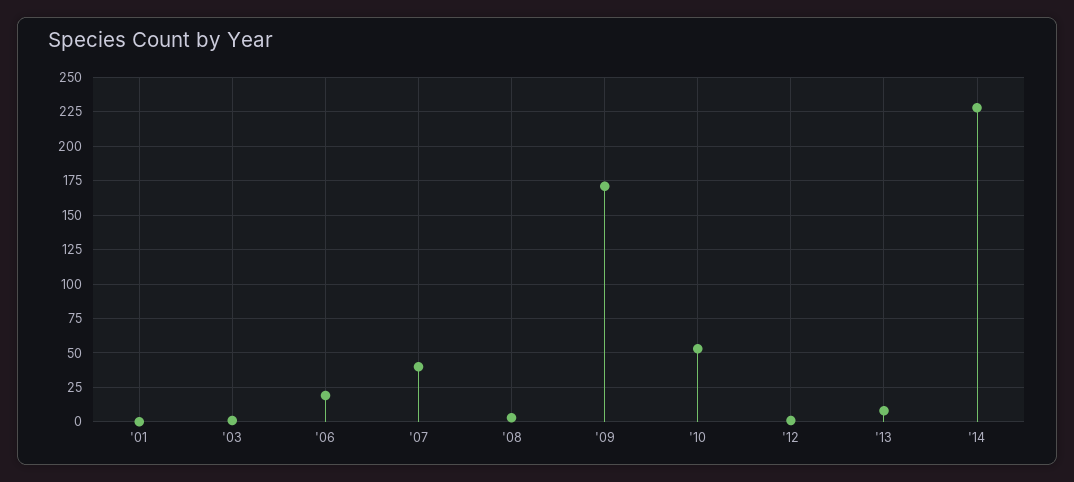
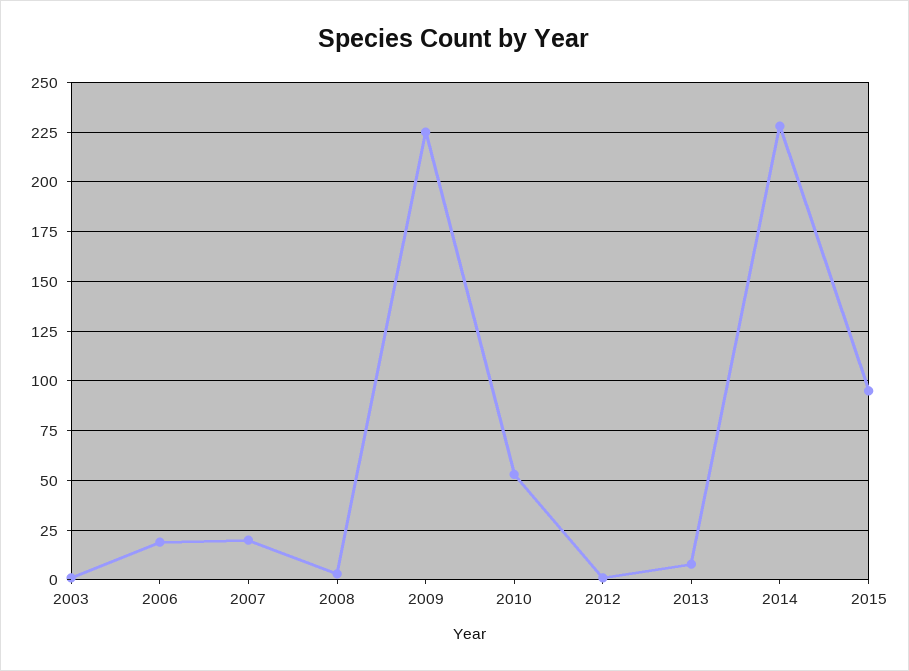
'01: 0 -> none
'07: 40 -> 20
'09: 170 -> 225
2015: none -> 95

